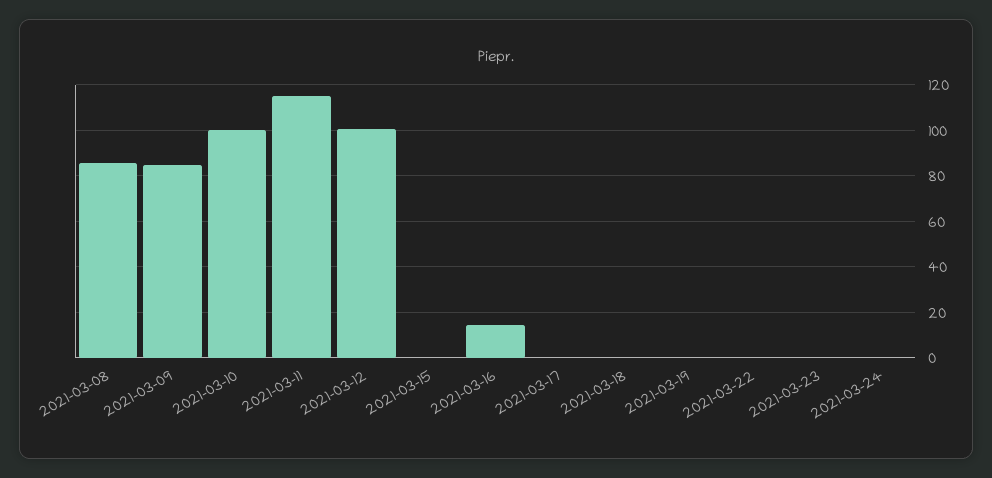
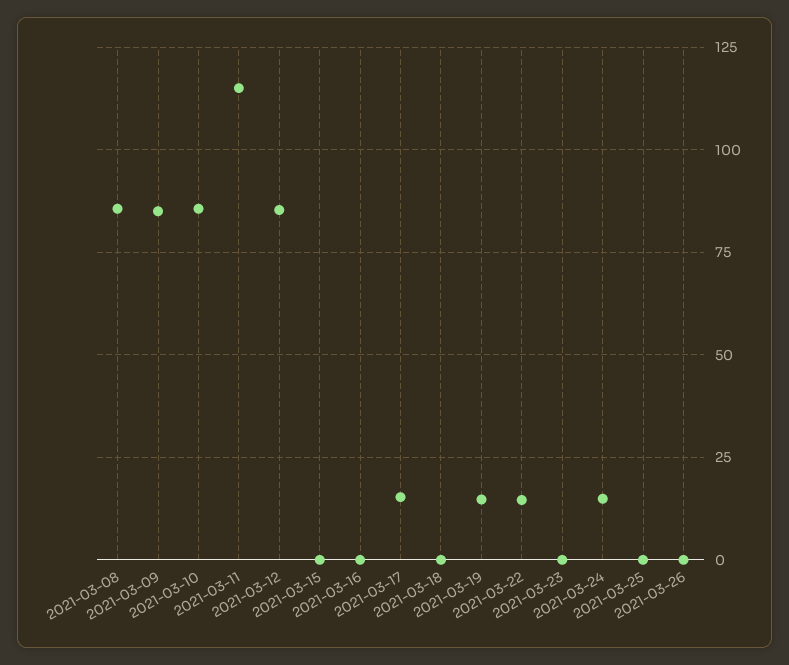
2021-03-10: 100 -> 85
2021-03-12: 100 -> 85
2021-03-16: 15 -> 0
2021-03-17: 0 -> 15
2021-03-19: 0 -> 15
2021-03-22: 0 -> 15
2021-03-24: 0 -> 15
2021-03-25: none -> 0
2021-03-26: none -> 0

